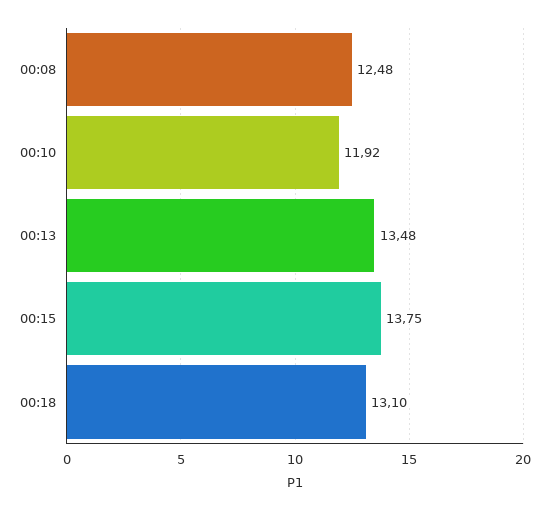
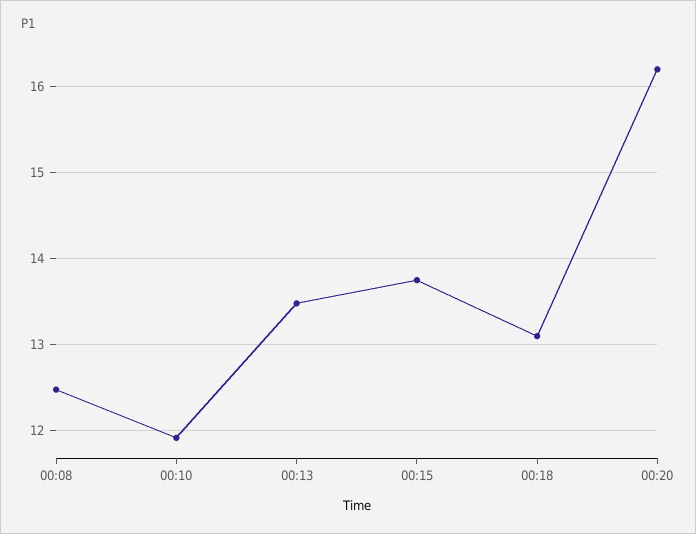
00:20: none -> 16.2

